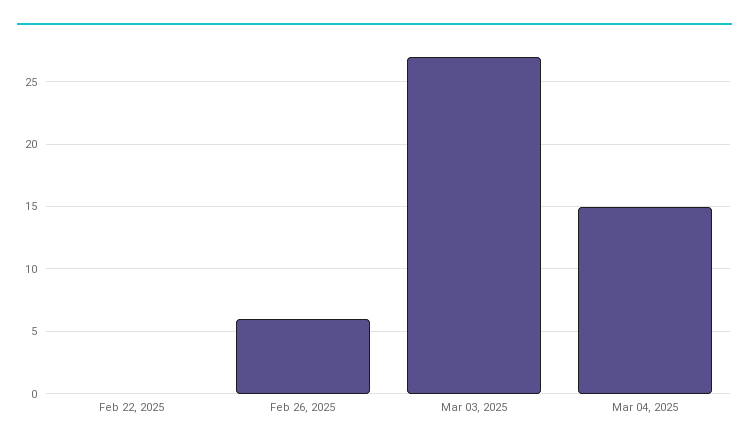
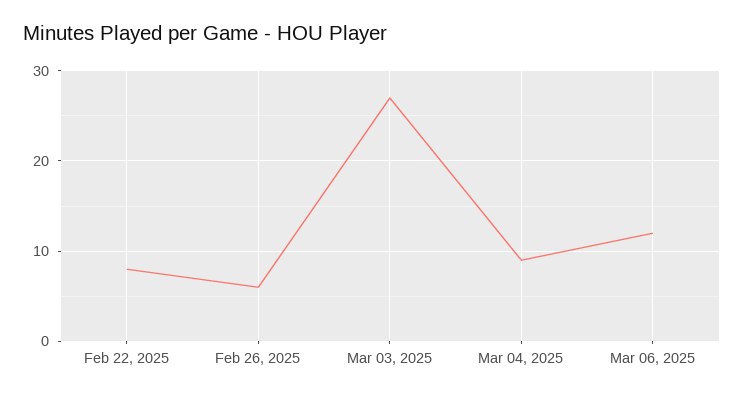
Feb 22, 2025: 0 -> 8
Mar 04, 2025: 15 -> 9
Mar 06, 2025: none -> 12

